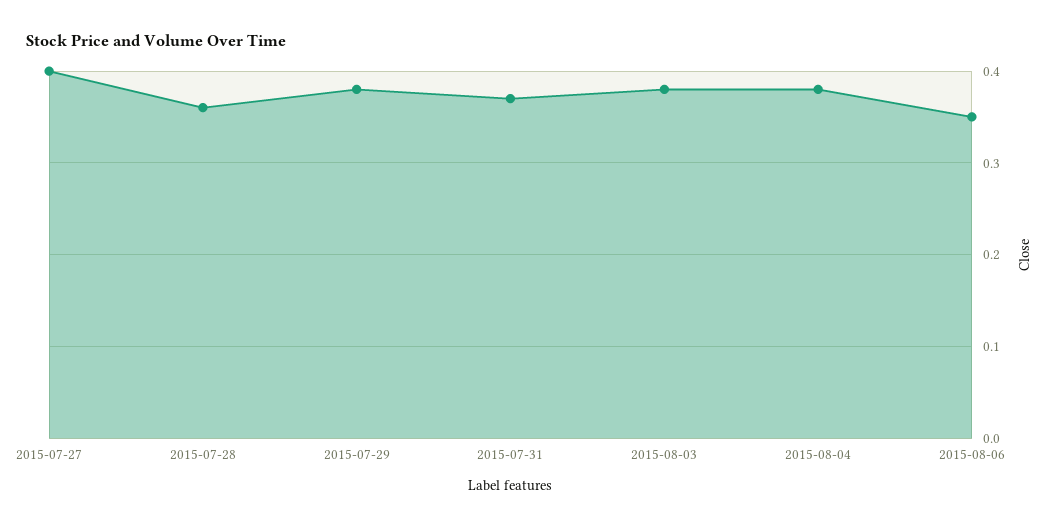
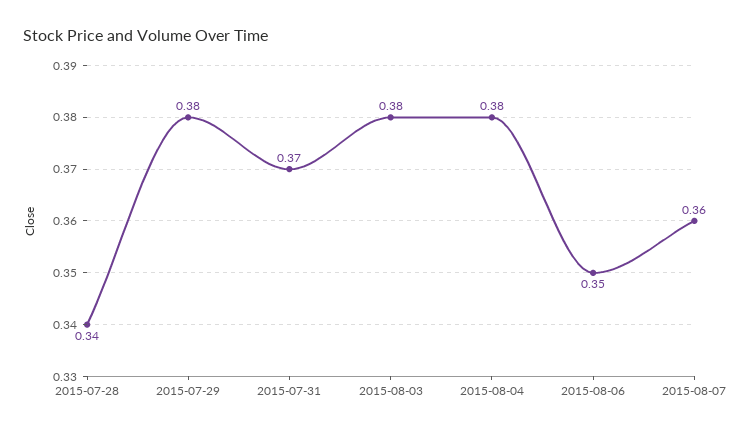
2015-07-27: 0.4 -> none
2015-07-28: 0.36 -> 0.34
2015-08-07: none -> 0.36

